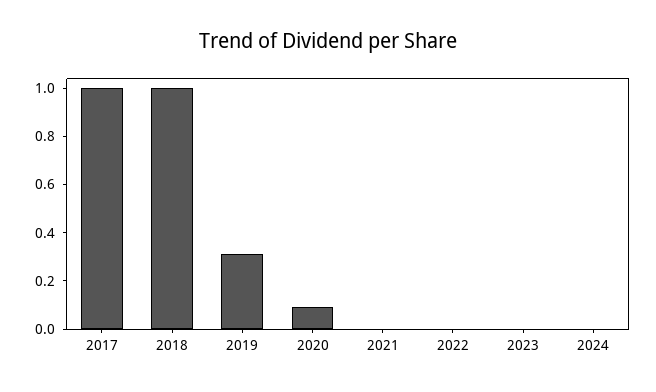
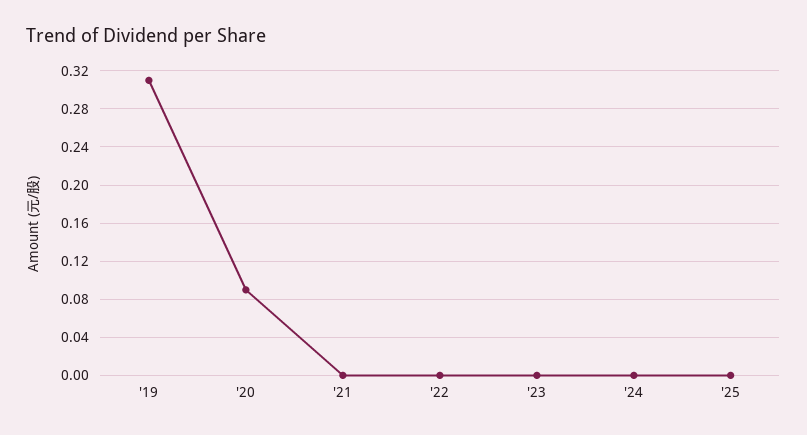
2017: 1 -> none
2018: 1 -> none
'25: none -> 0

